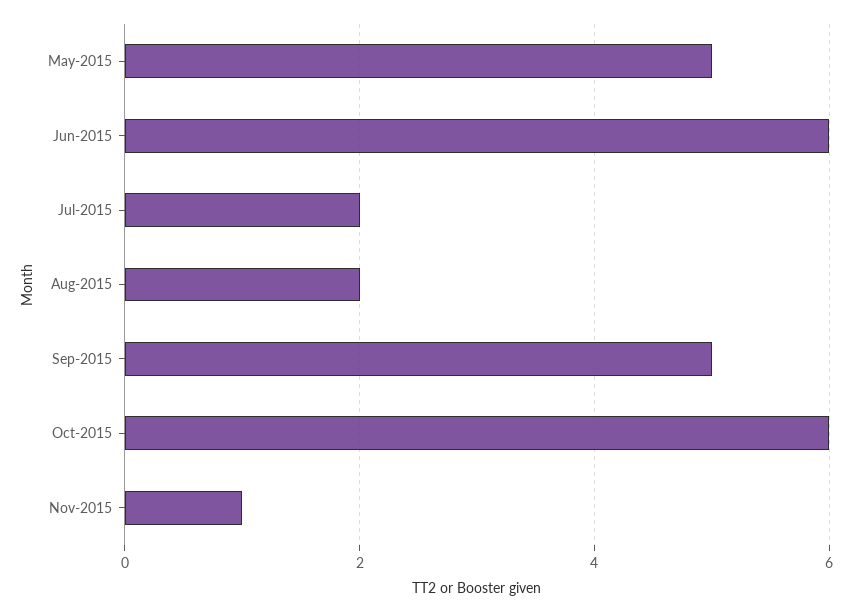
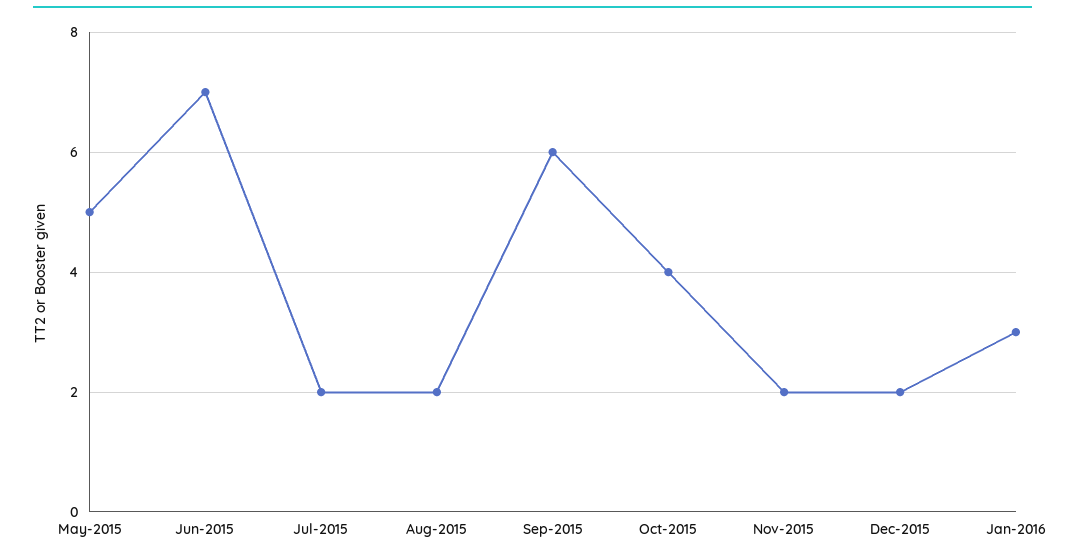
Jun-2015: 6 -> 7
Sep-2015: 5 -> 6
Oct-2015: 6 -> 4
Nov-2015: 1 -> 2
Dec-2015: none -> 2
Jan-2016: none -> 3

